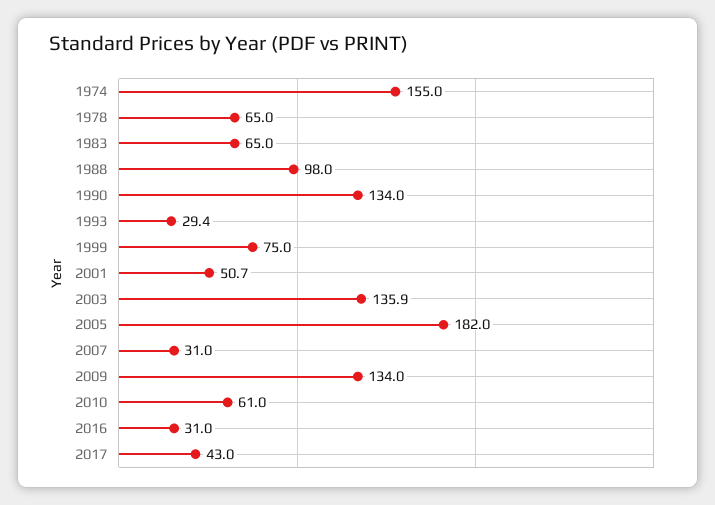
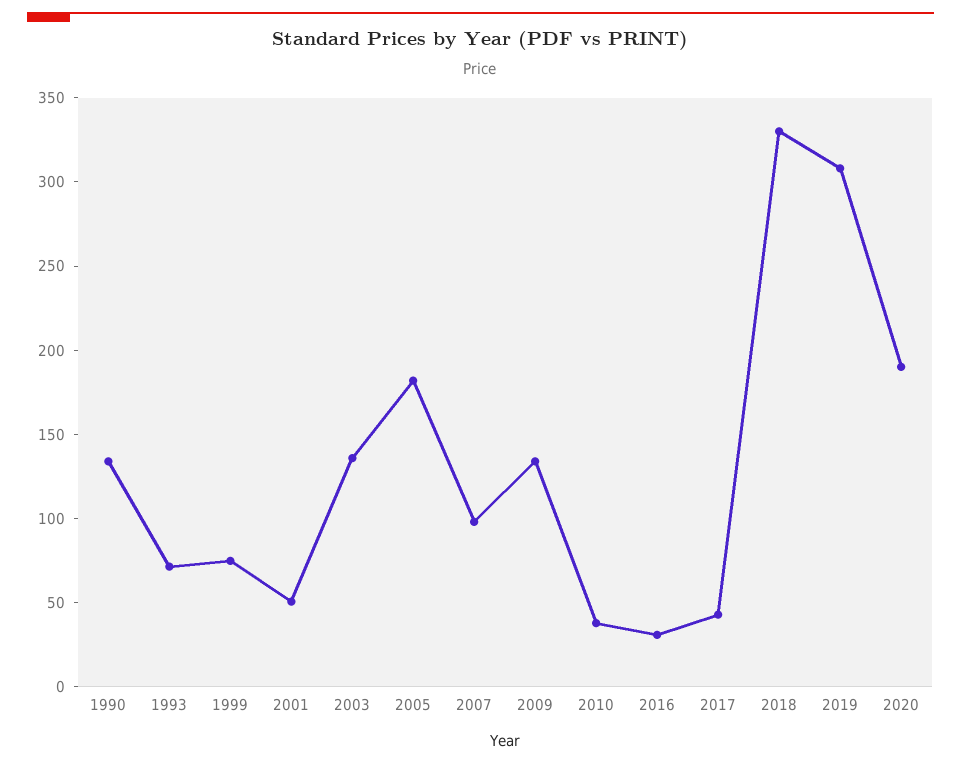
1974: 155 -> none
1978: 65 -> none
1983: 65 -> none
1988: 98 -> none
1993: 29.4 -> 70
2007: 31 -> 100
2010: 61 -> 40
2018: none -> 330
2019: none -> 310
2020: none -> 190

